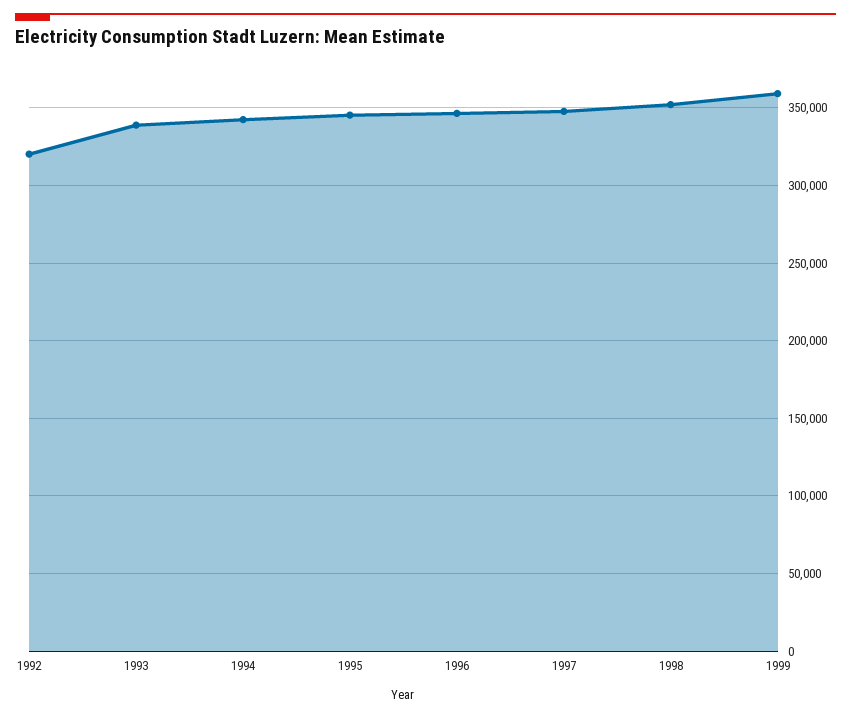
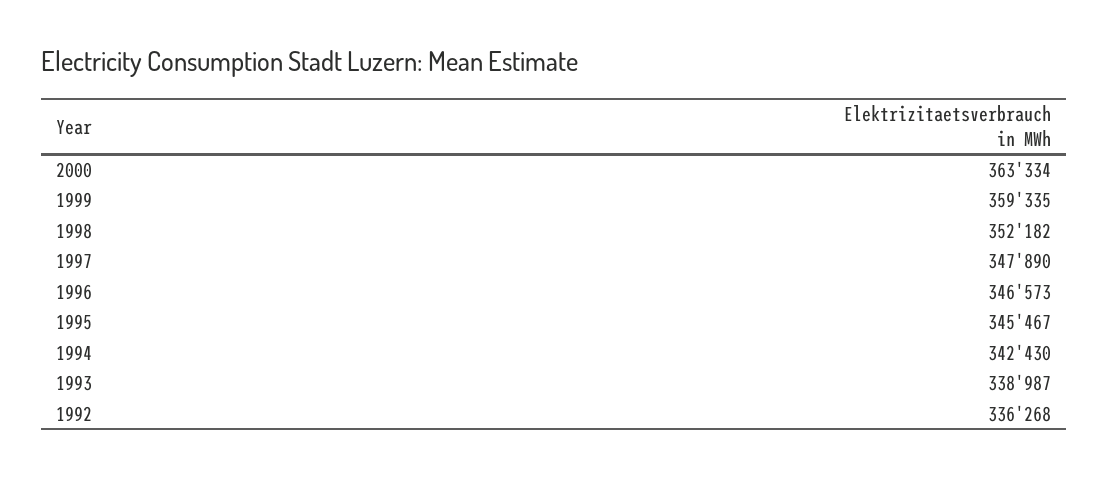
1992: 320000 -> 336268
2000: none -> 363334

